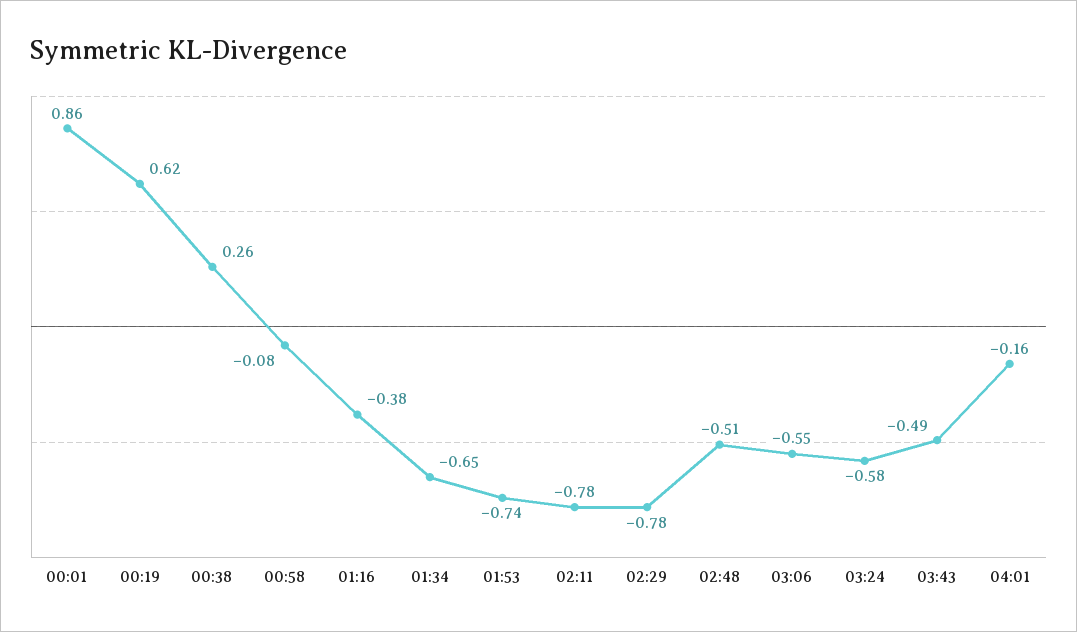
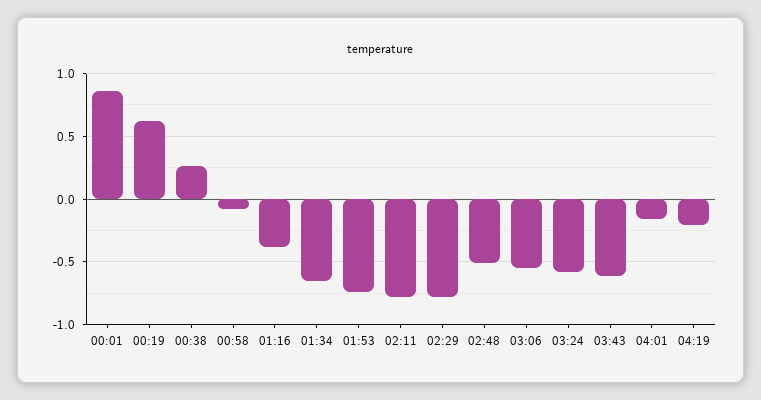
03:43: -0.49 -> -0.6
04:19: none -> -0.2

